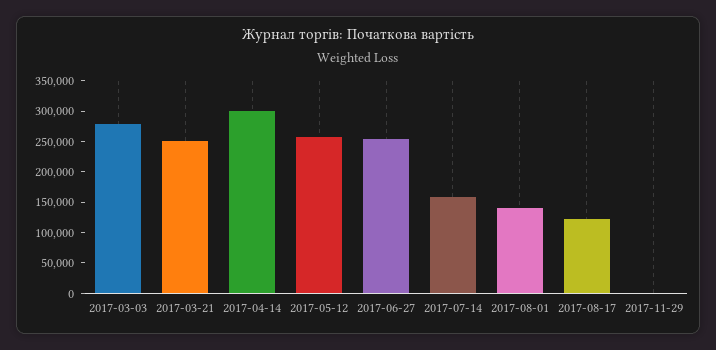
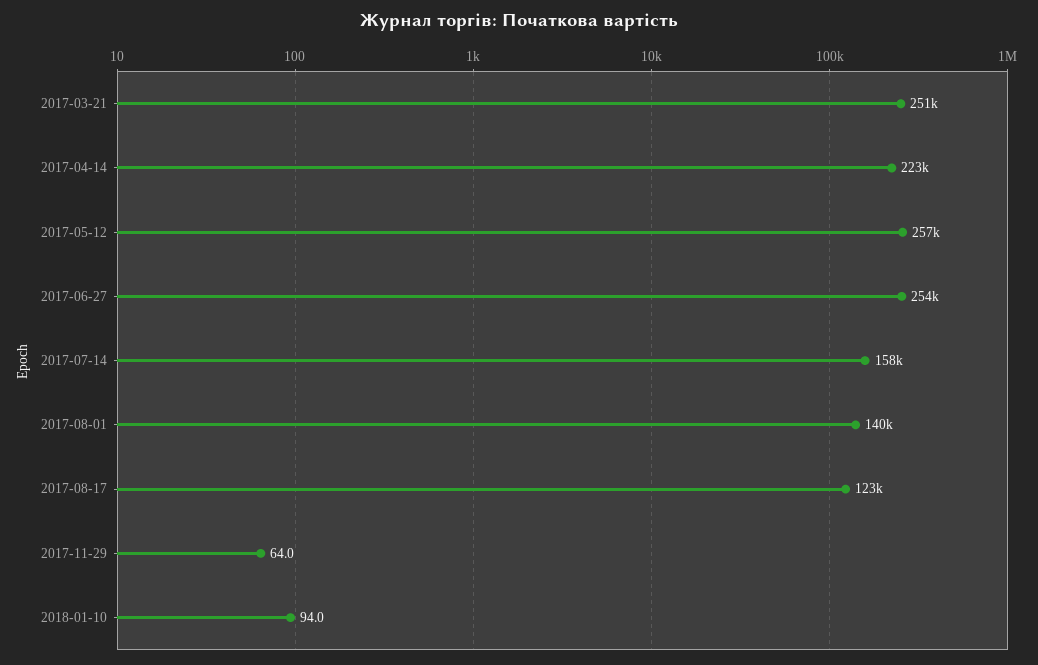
2017-03-03: 275000 -> none
2017-04-14: 300000 -> 223000
2018-01-10: none -> 94

